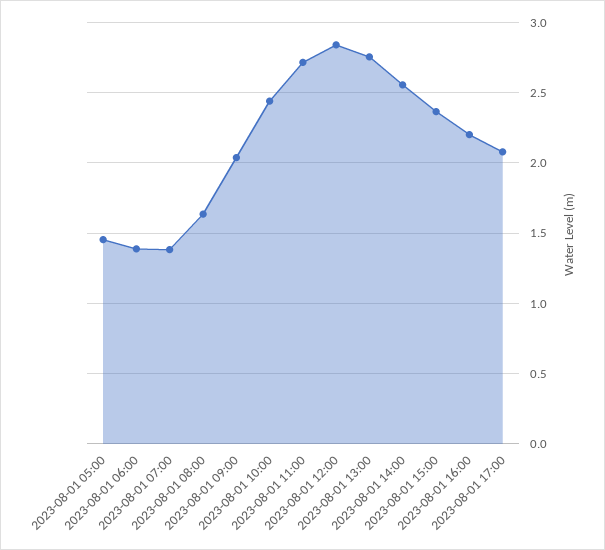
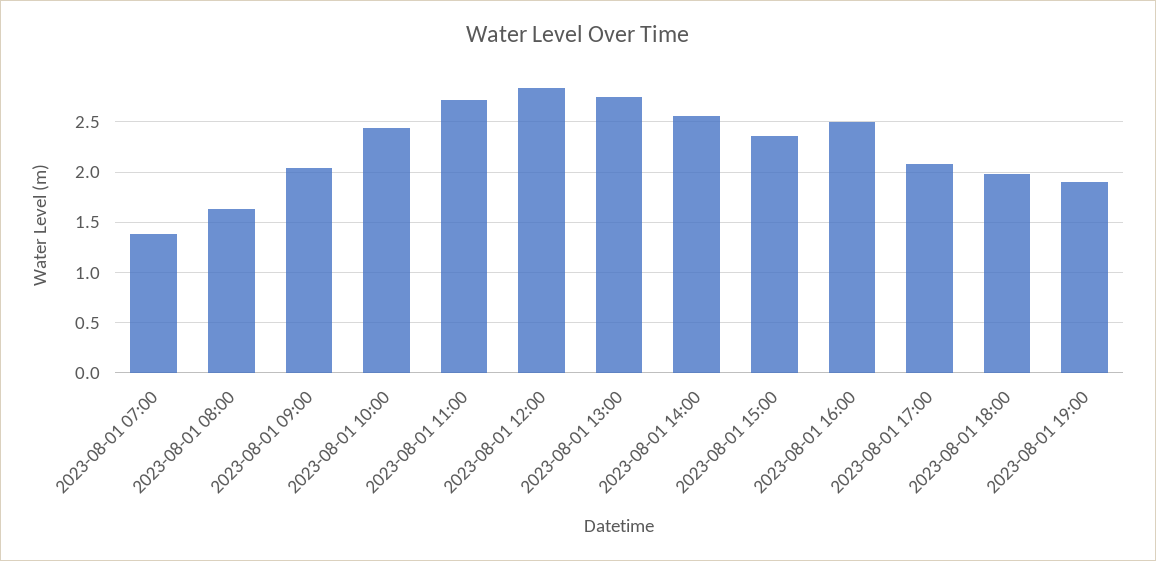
2023-08-01 05:00: 1.45 -> none
2023-08-01 06:00: 1.4 -> none
2023-08-01 16:00: 2.2 -> 2.5
2023-08-01 18:00: none -> 2
2023-08-01 19:00: none -> 1.9

